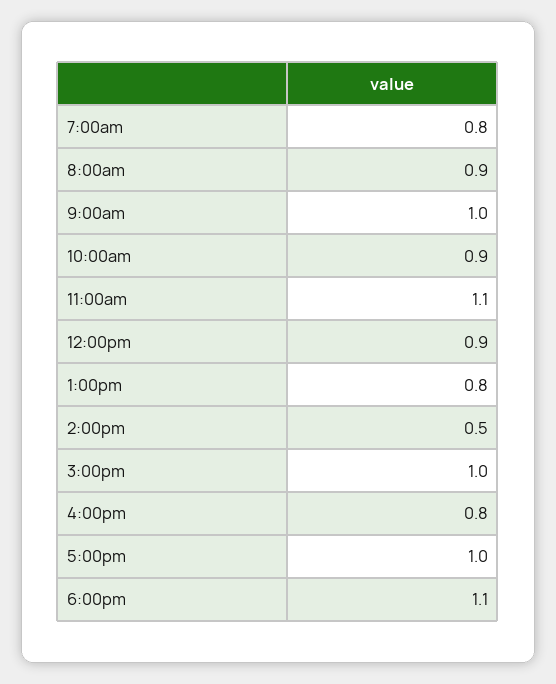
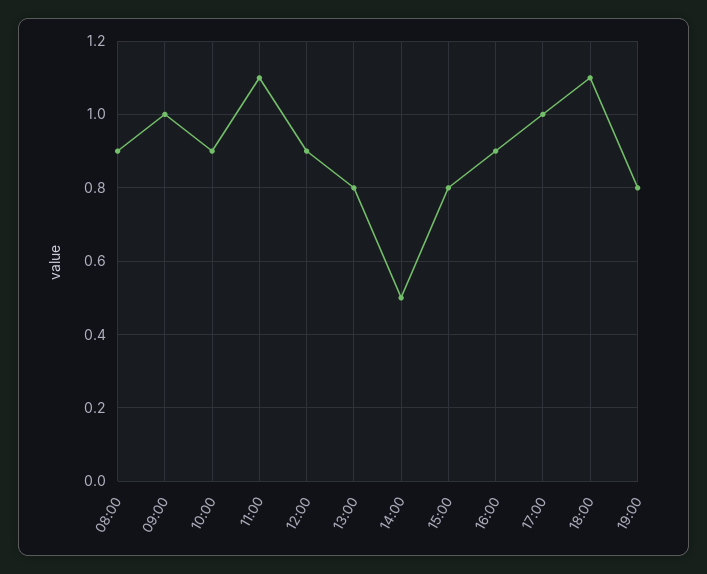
7:00am: 0.8 -> none
3:00pm: 1 -> 0.8
4:00pm: 0.8 -> 0.9
19:00: none -> 0.8

